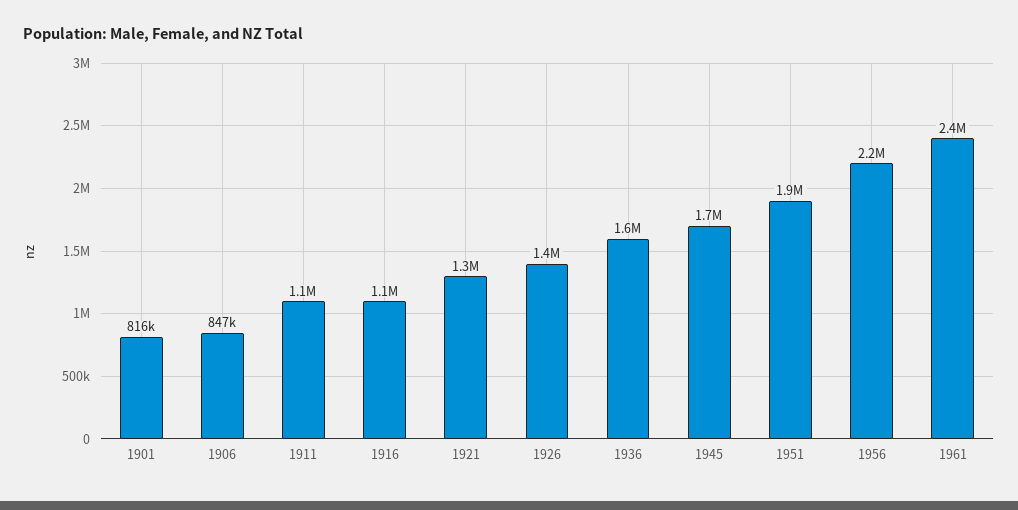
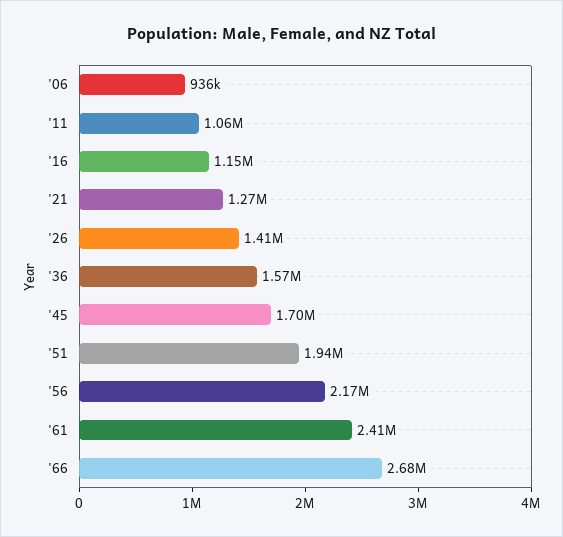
1901: 816000 -> none
1906: 847000 -> 936000
'66: none -> 2680000

